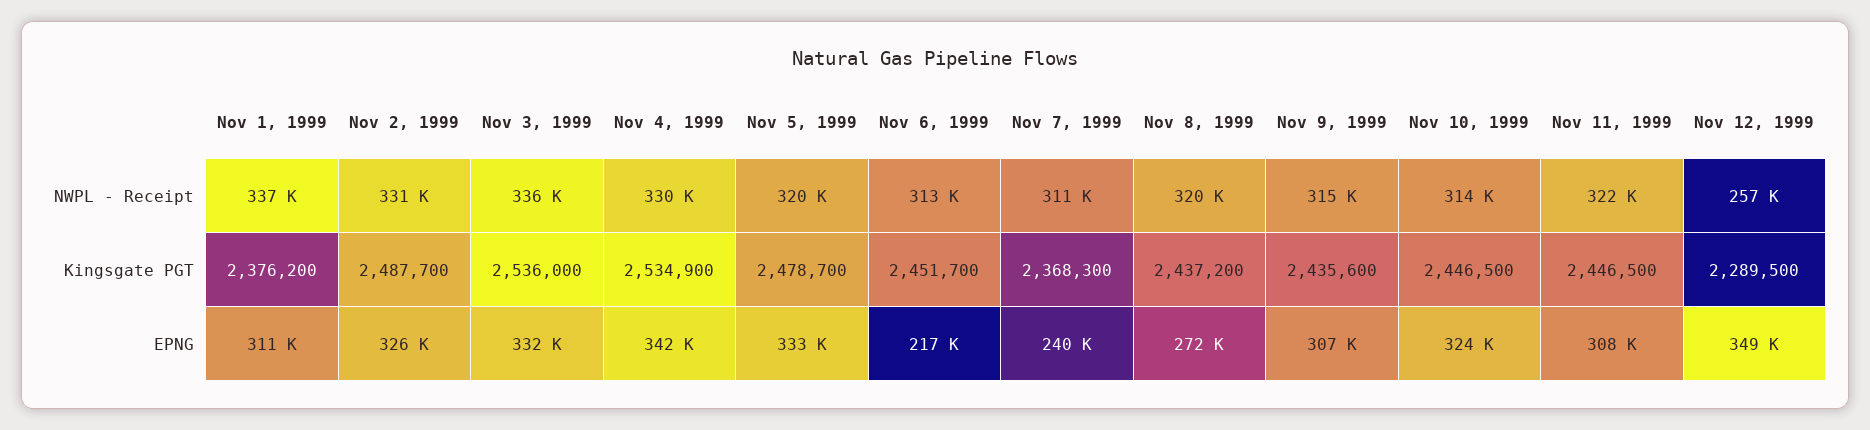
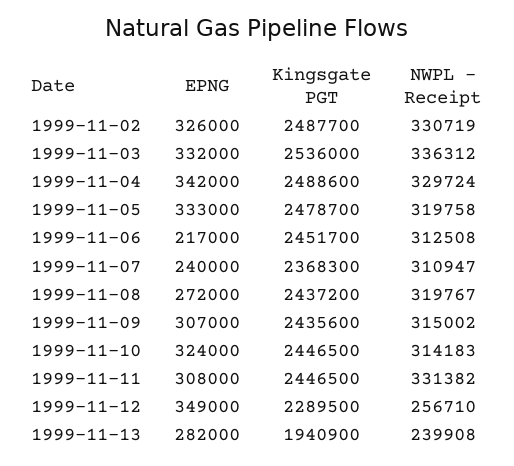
Nov 1, 1999, NWPL - Receipt: 337000 -> none
Nov 11, 1999, NWPL - Receipt: 322000 -> 331382
Nov 1, 1999, Kingsgate PGT: 2376200 -> none
Nov 4, 1999, Kingsgate PGT: 2534900 -> 2488600
Nov 1, 1999, EPNG: 311000 -> none
1999-11-13, EPNG: none -> 282000
1999-11-13, Kingsgate PGT: none -> 1940900
1999-11-13, NWPL - Receipt: none -> 239908

